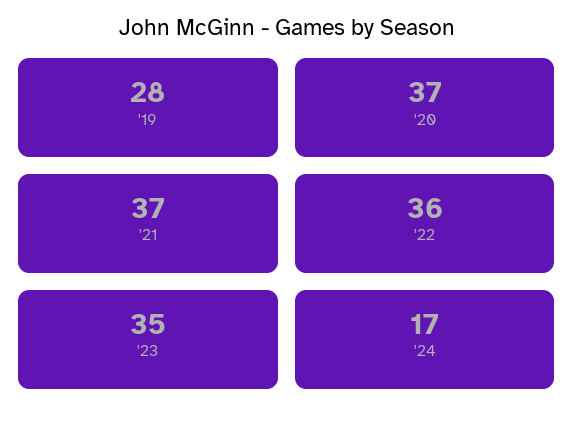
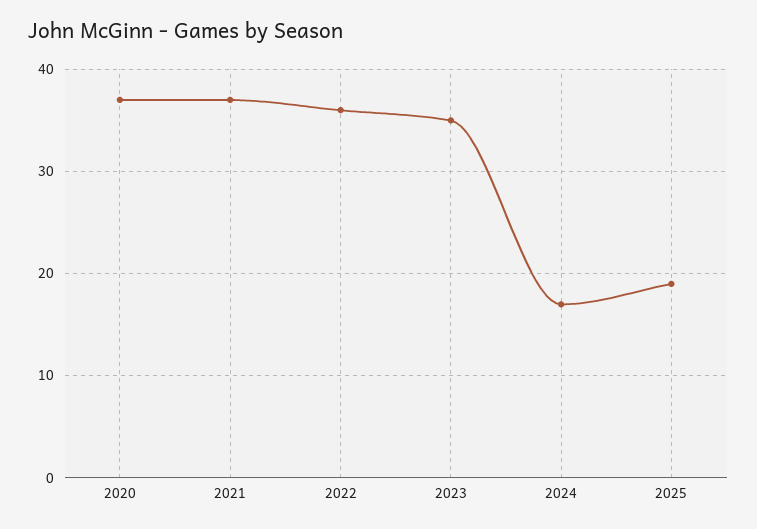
'19: 28 -> none
2025: none -> 19

